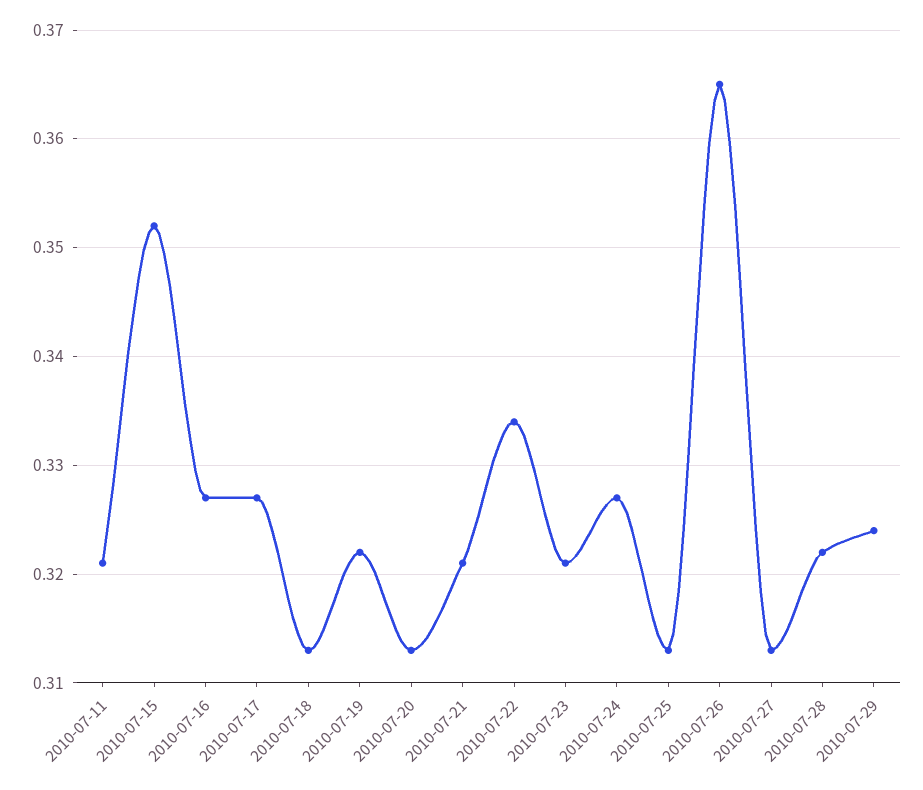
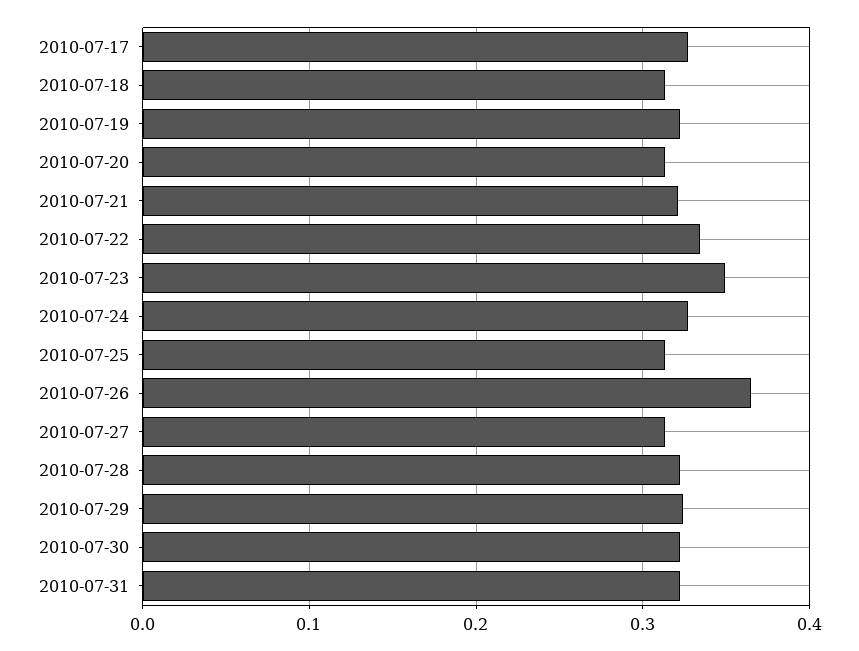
2010-07-11: 0.321 -> none
2010-07-15: 0.352 -> none
2010-07-16: 0.327 -> none
2010-07-23: 0.321 -> 0.35
2010-07-30: none -> 0.32
2010-07-31: none -> 0.32

